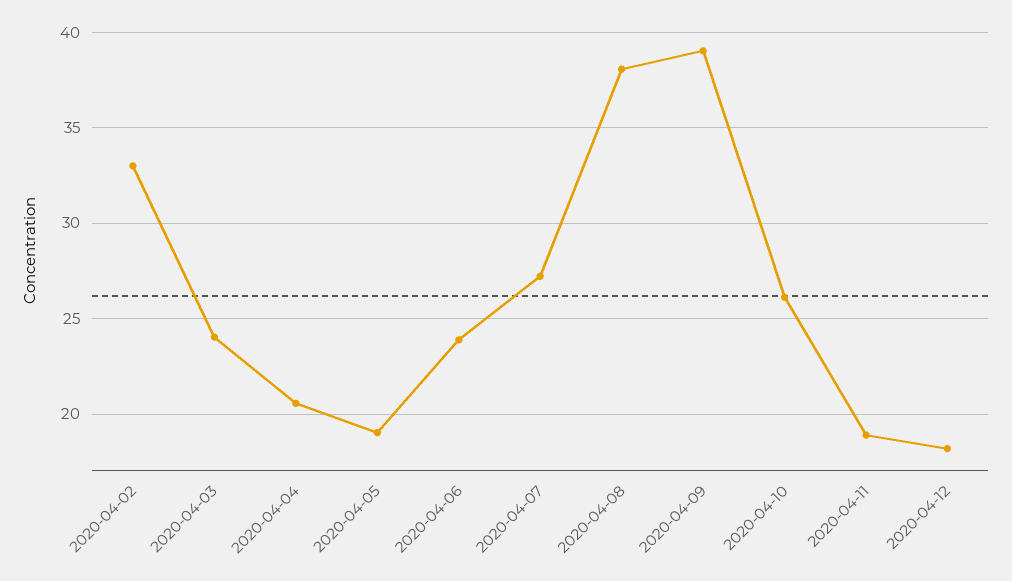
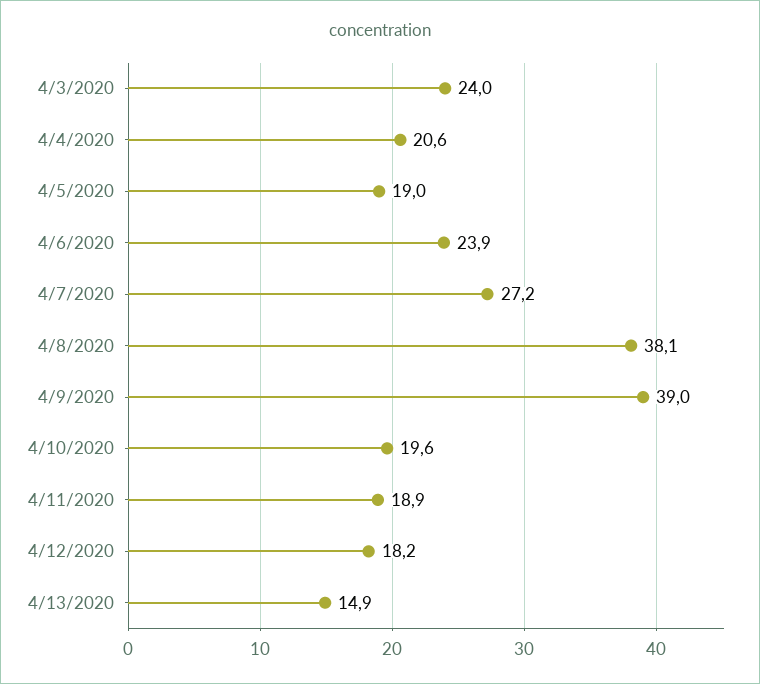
2020-04-02: 33 -> none
2020-04-10: 26 -> 19.6
4/13/2020: none -> 14.9

